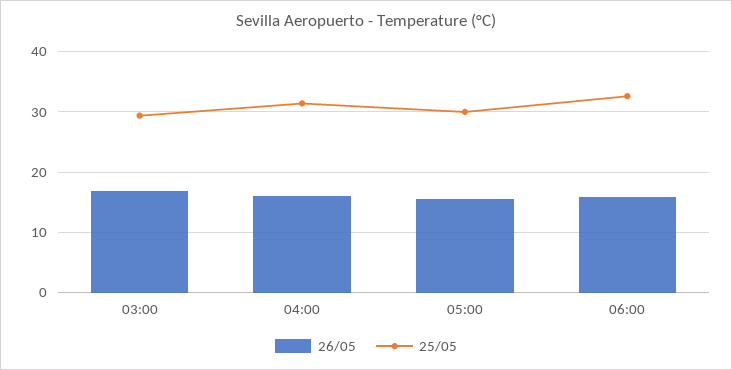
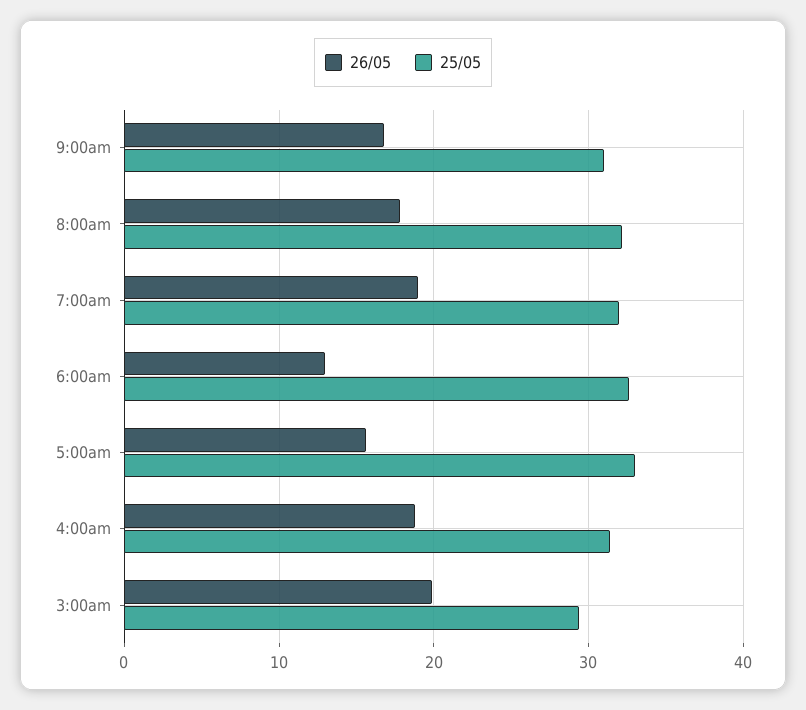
26/05, 03:00: 17 -> 20
26/05, 04:00: 16 -> 19
25/05, 05:00: 30 -> 33
26/05, 06:00: 16 -> 13
26/05, 9:00am: none -> 17
25/05, 9:00am: none -> 31
26/05, 8:00am: none -> 18
25/05, 8:00am: none -> 32
26/05, 7:00am: none -> 19
25/05, 7:00am: none -> 32

